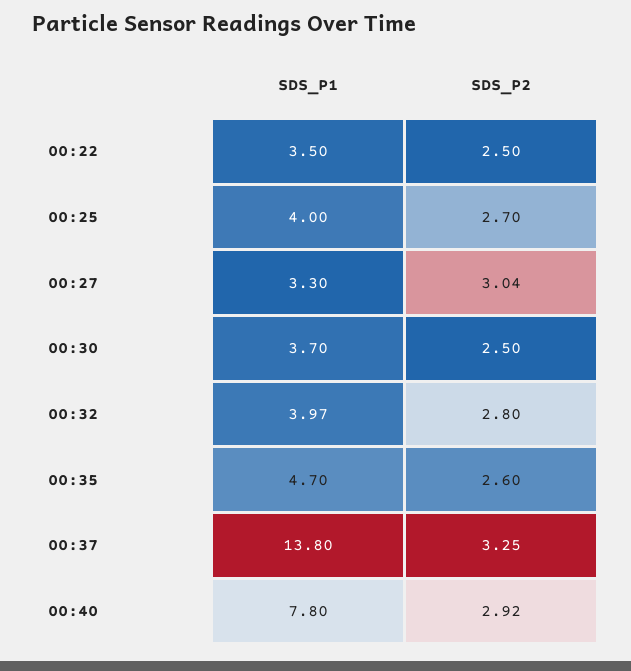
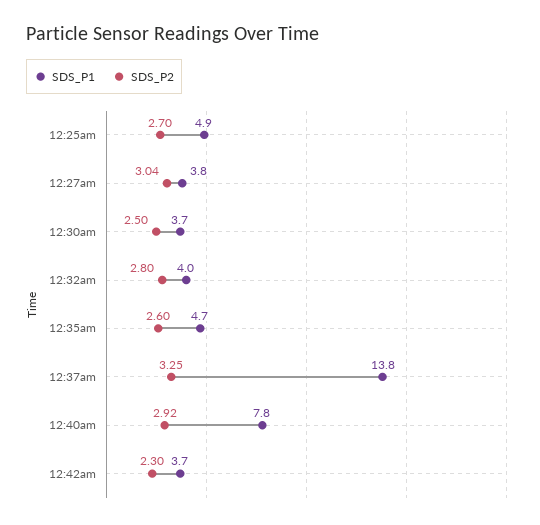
SDS_P1, 00:22: 3.5 -> none
SDS_P2, 00:22: 2.5 -> none
SDS_P1, 00:25: 4 -> 4.9
SDS_P1, 00:27: 3.3 -> 3.8
SDS_P1, 12:42am: none -> 3.7
SDS_P2, 12:42am: none -> 2.3

